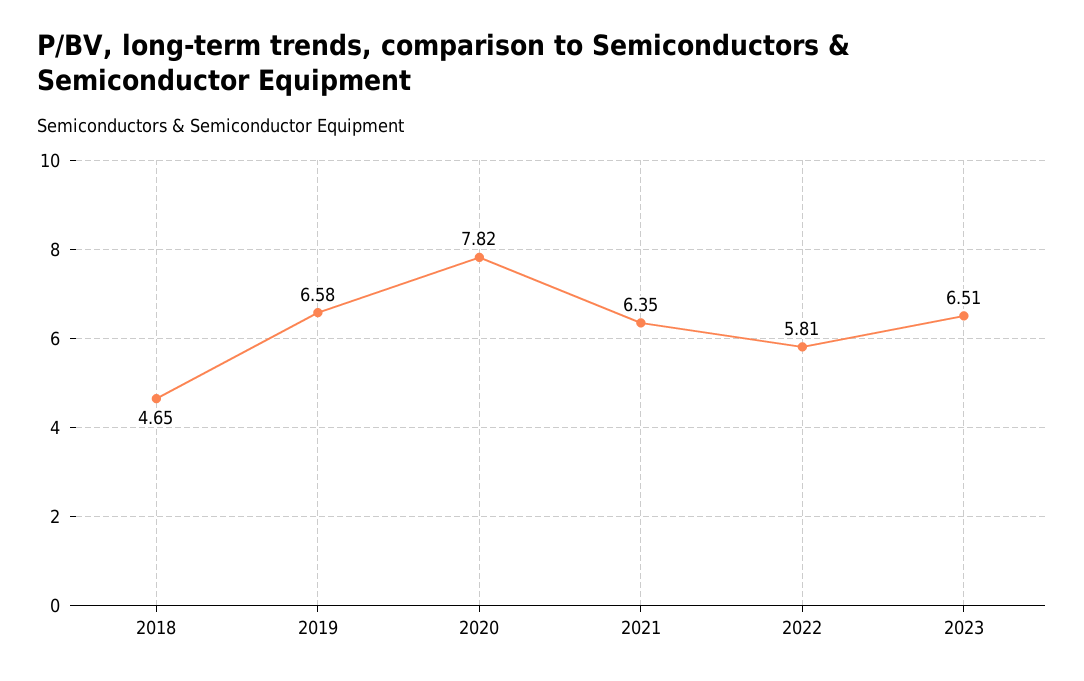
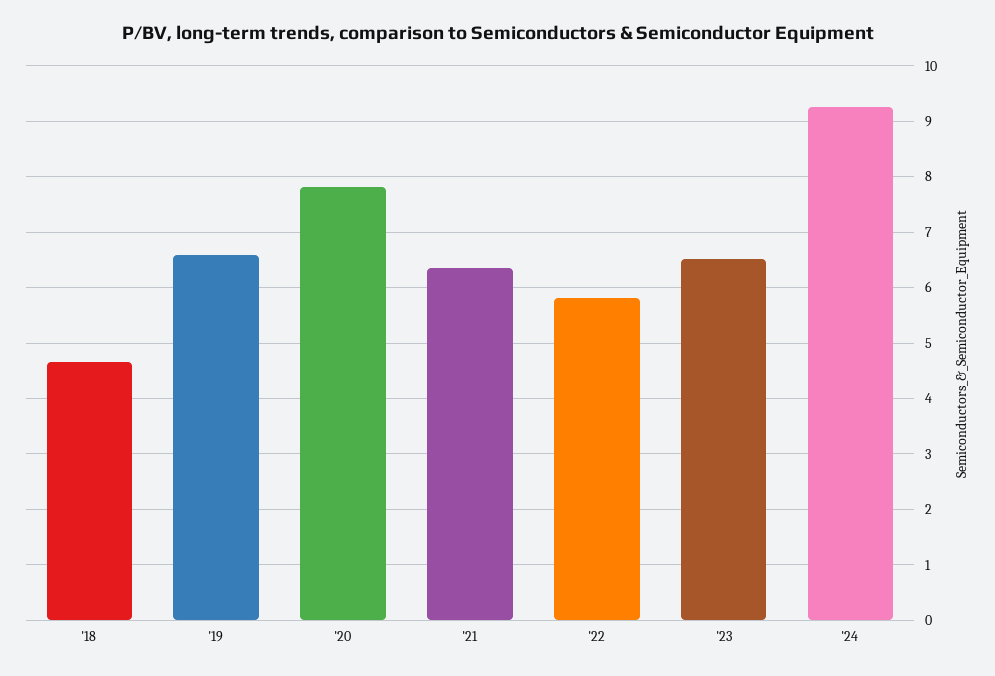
'24: none -> 9.2

